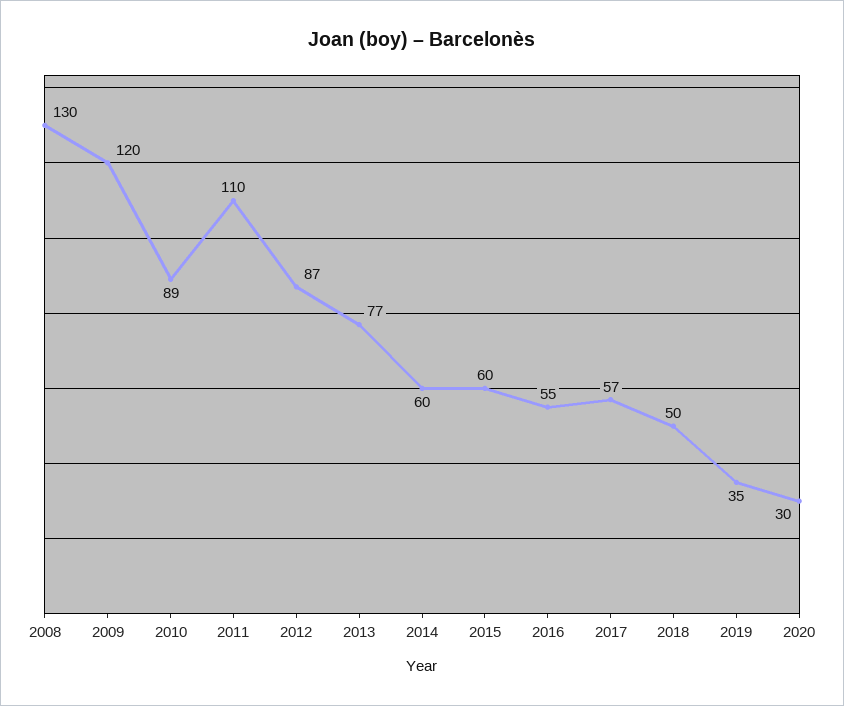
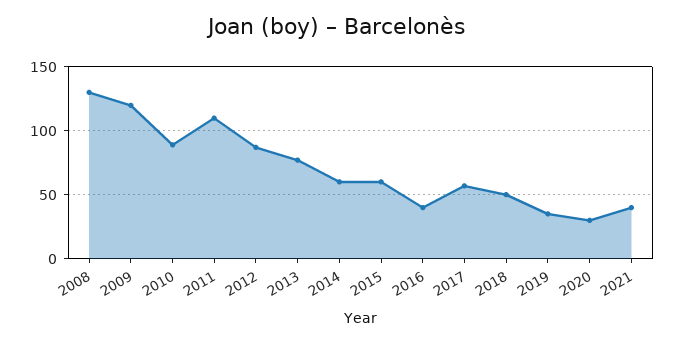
2016: 55 -> 40
2021: none -> 40

